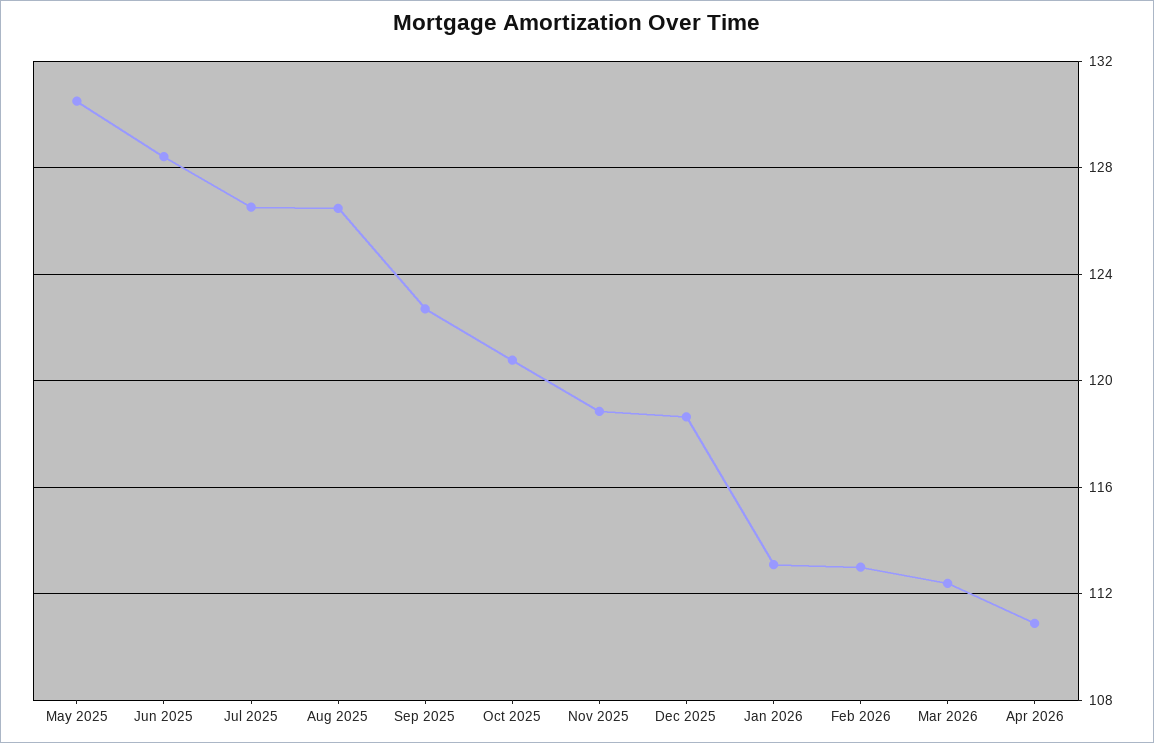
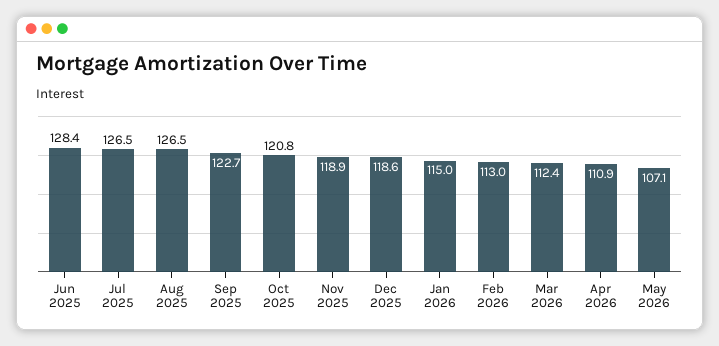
May 2025: 130.5 -> none
Jan 2026: 113 -> 115
May 2026: none -> 107.1

